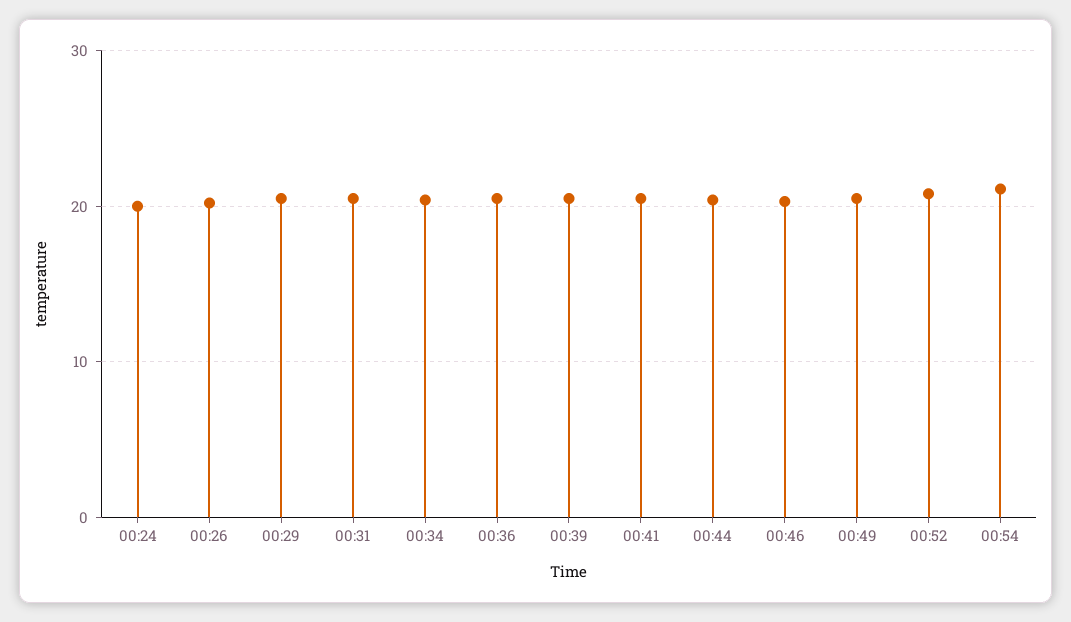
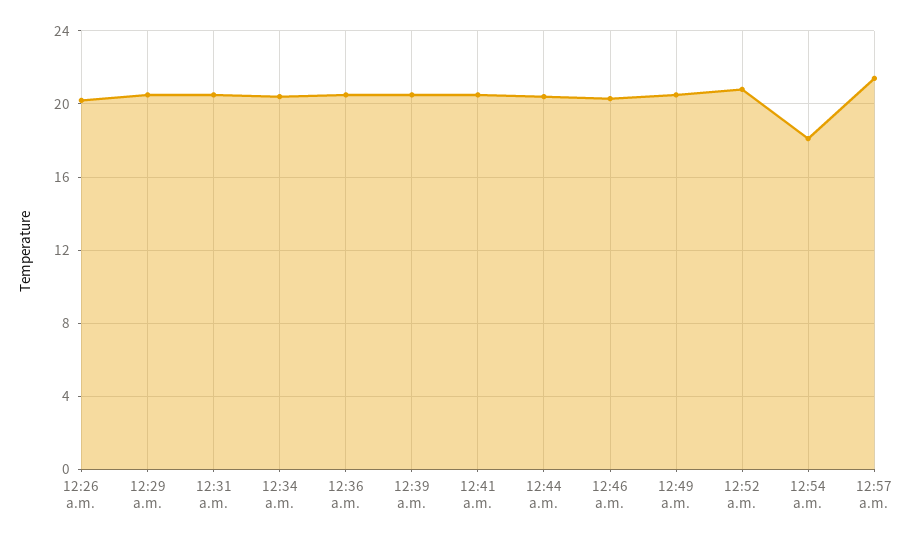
00:24: 20 -> none
00:54: 21 -> 18
12:57 a.m.: none -> 21.5

